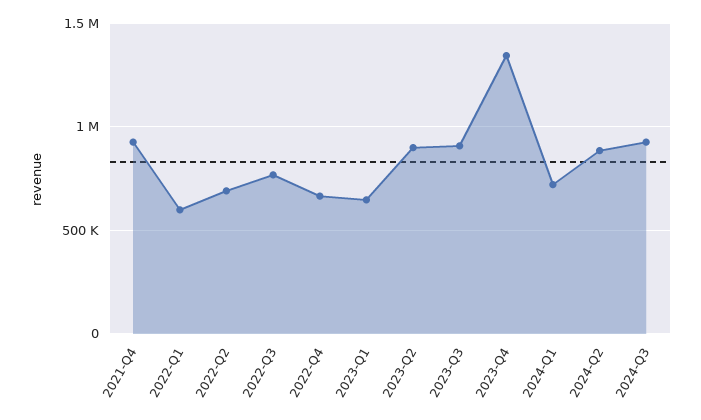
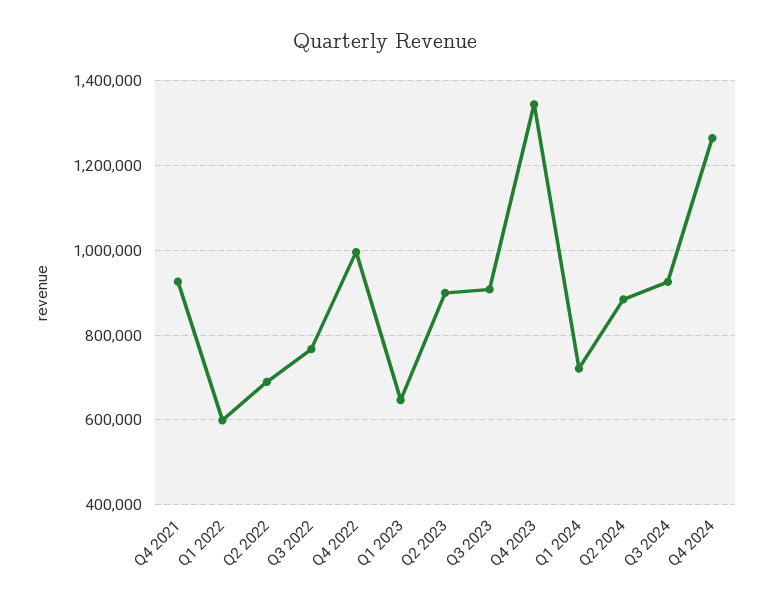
2022-Q4: 650000 -> 1000000
Q4 2024: none -> 1260000

